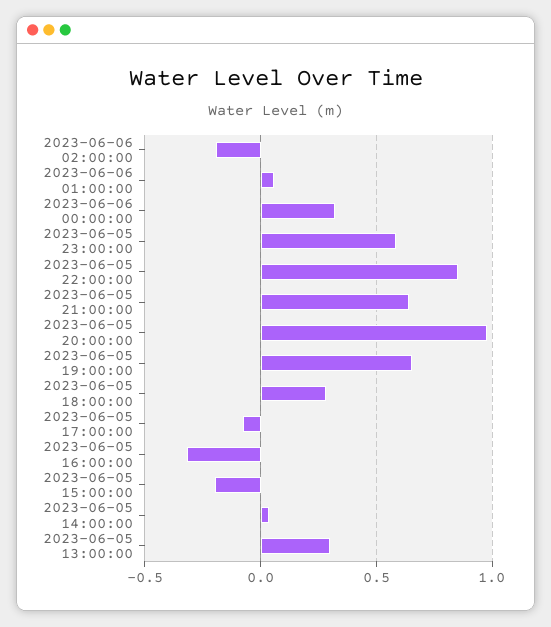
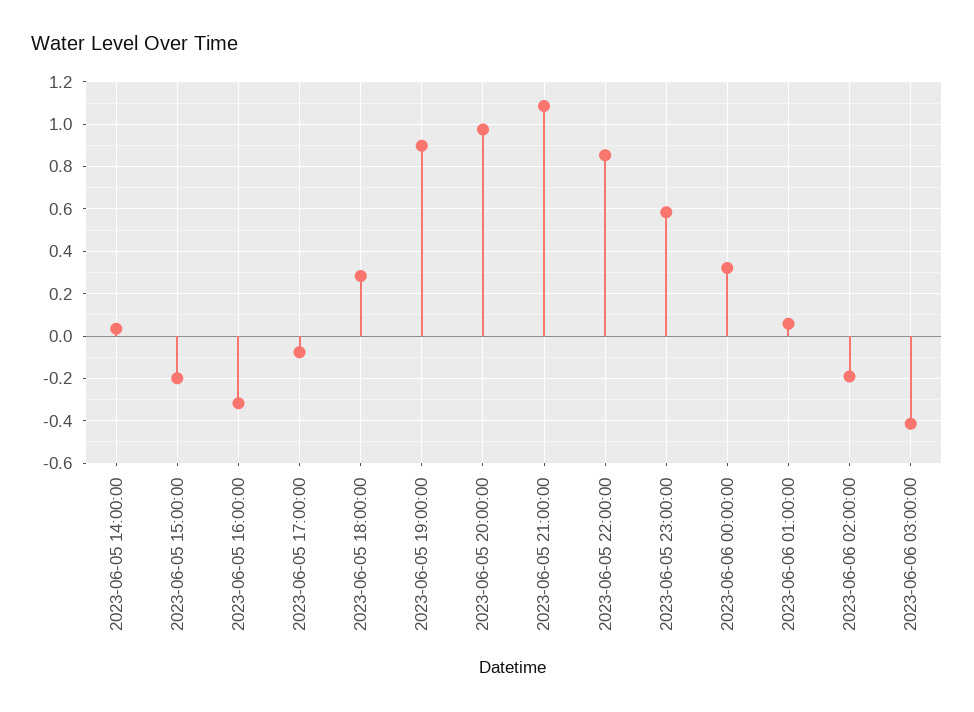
2023-06-05 21:00:00: 0.65 -> 1.1
2023-06-05 19:00:00: 0.65 -> 0.9
2023-06-05 13:00:00: 0.3 -> none
2023-06-06 03:00:00: none -> -0.4

